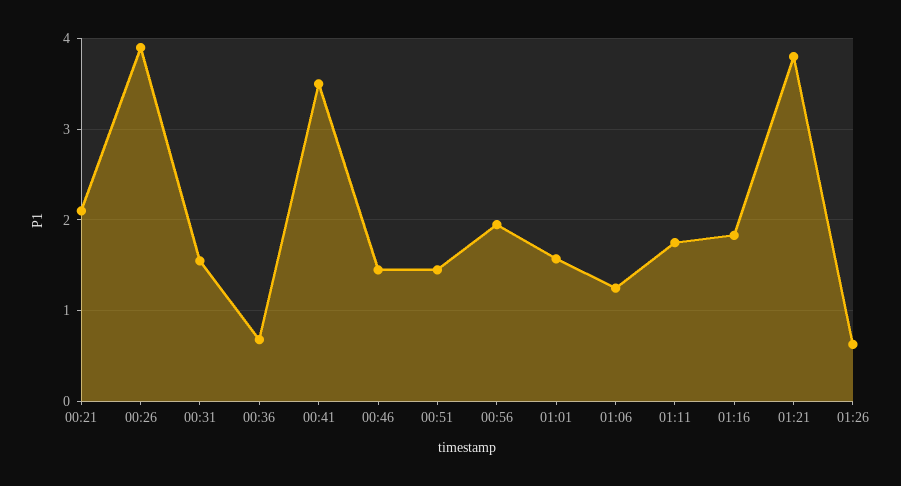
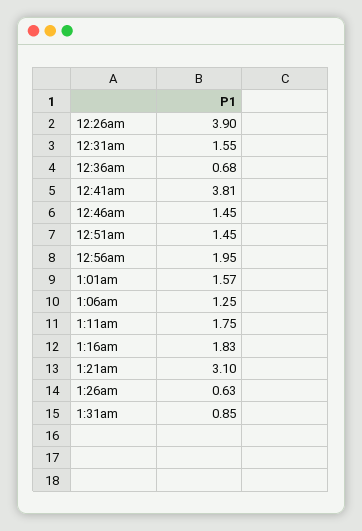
00:21: 2.1 -> none
00:41: 3.5 -> 3.81
01:21: 3.8 -> 3.1
1:31am: none -> 0.85

